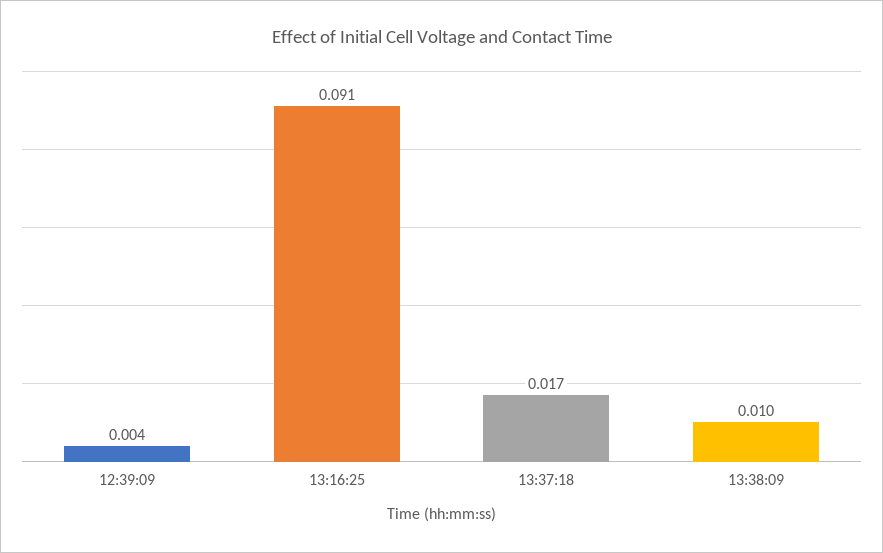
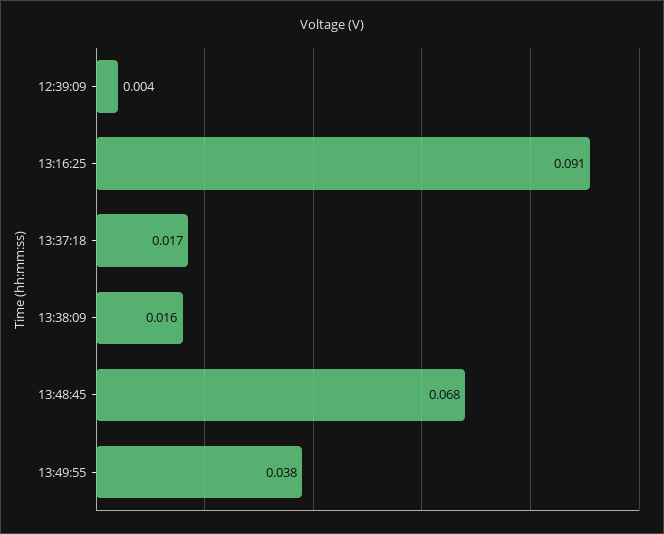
13:38:09: 0.01 -> 0.016
13:48:45: none -> 0.068
13:49:55: none -> 0.038

